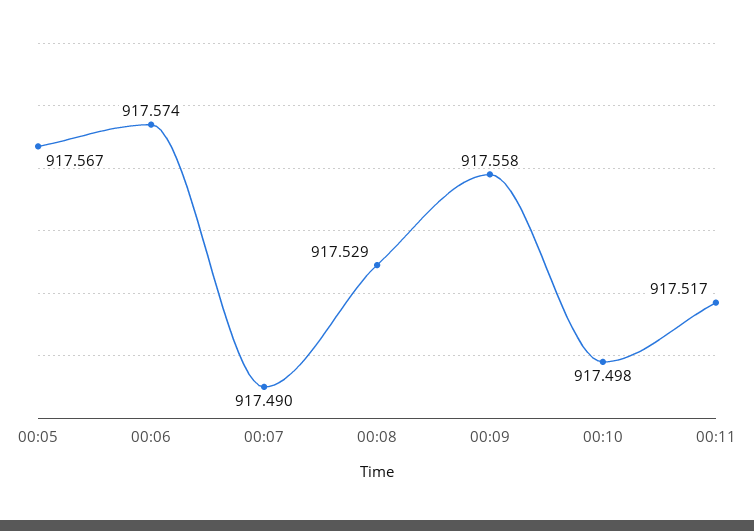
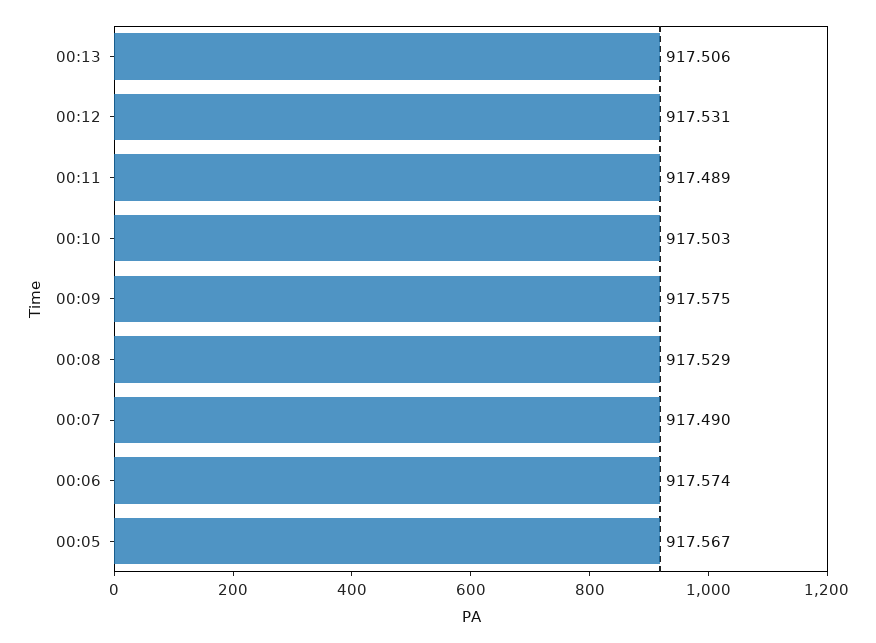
00:09: 917.558 -> 917.575
00:10: 917.498 -> 917.503
00:11: 917.517 -> 917.489
00:13: none -> 917.506
00:12: none -> 917.531

